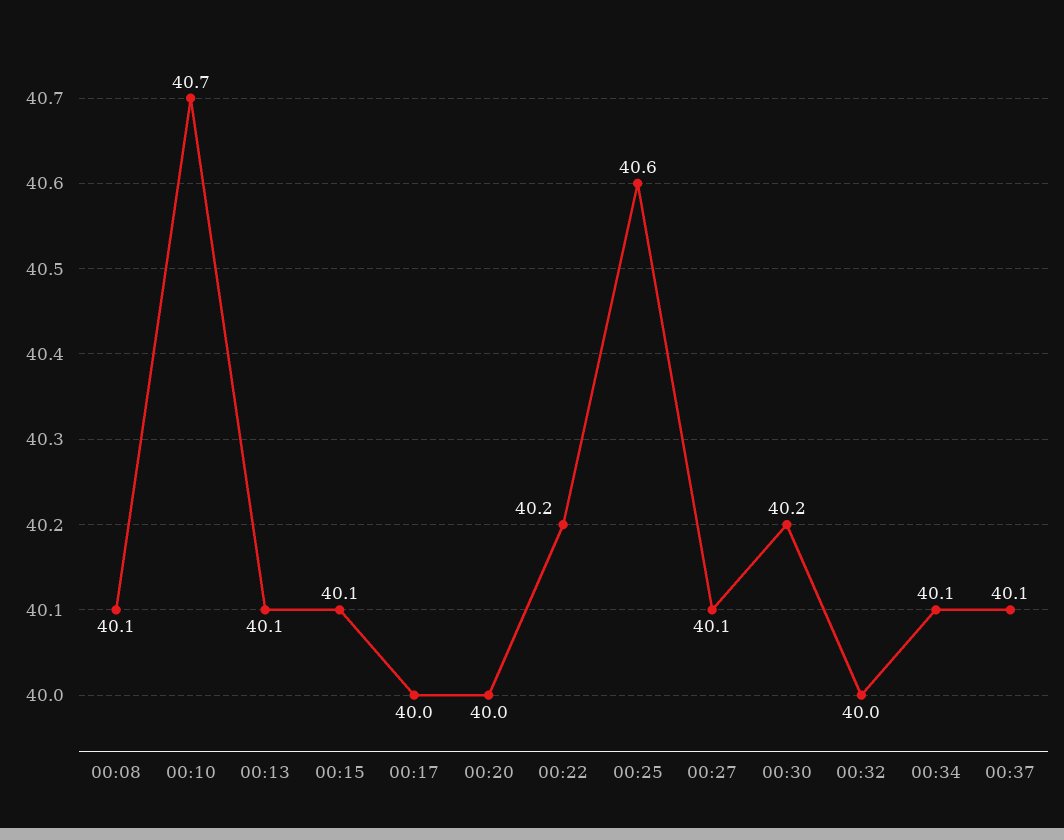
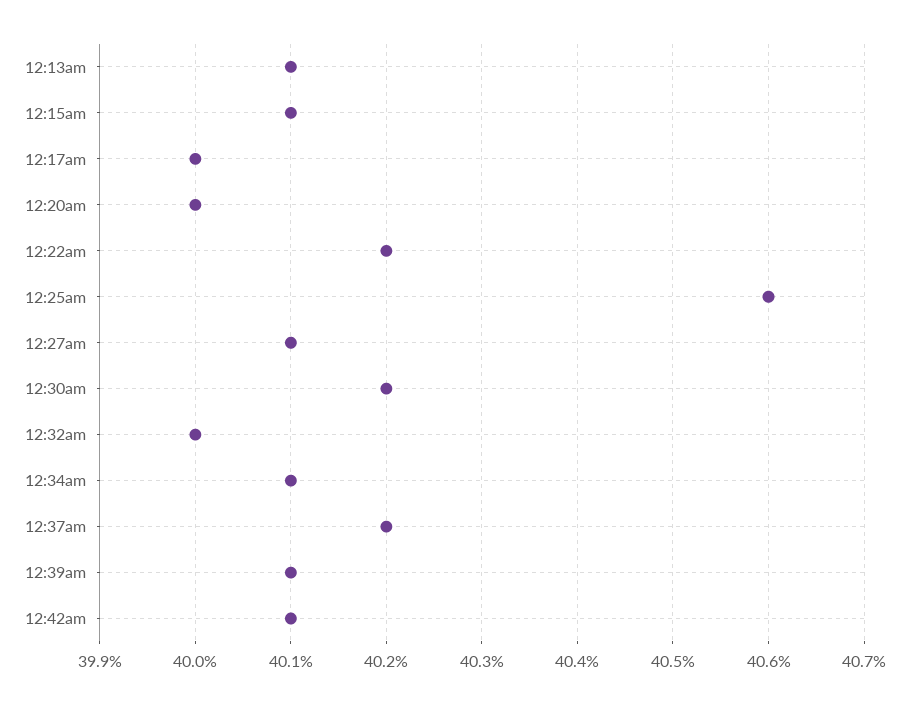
00:08: 40.1 -> none
00:10: 40.7 -> none
00:37: 40.1 -> 40.2
12:39am: none -> 40.1
12:42am: none -> 40.1

